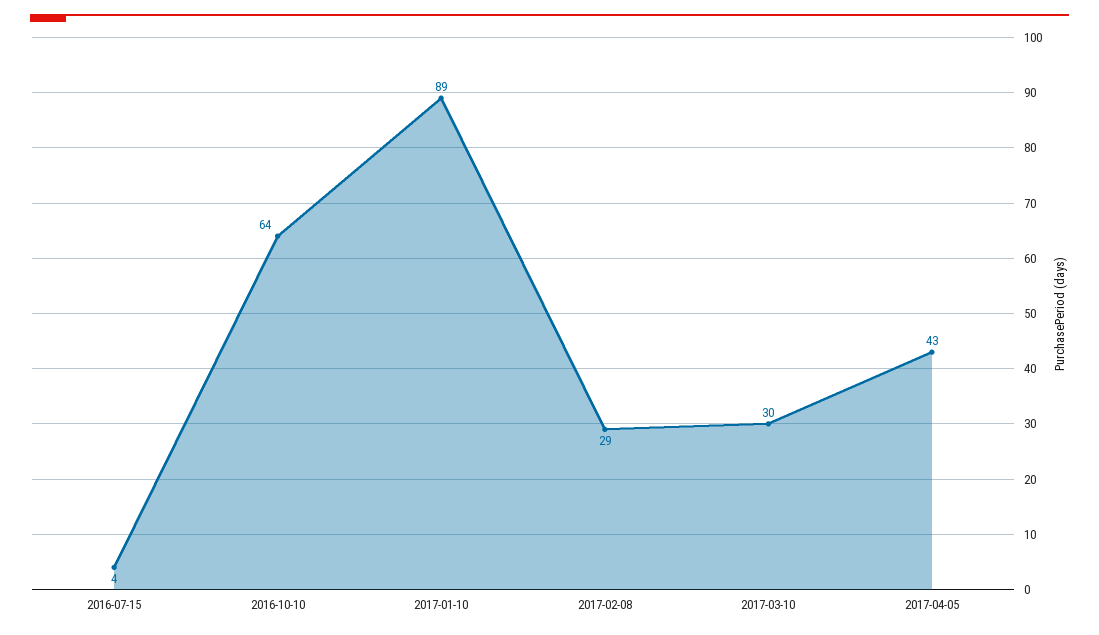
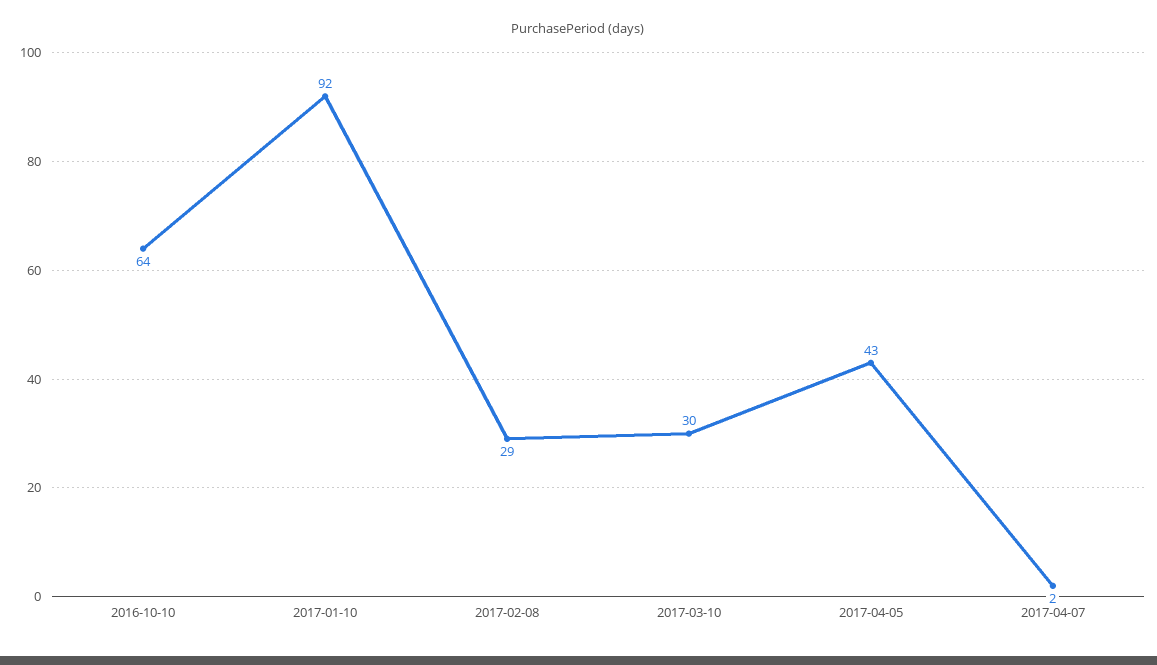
2016-07-15: 4 -> none
2017-01-10: 89 -> 92
2017-04-07: none -> 2

